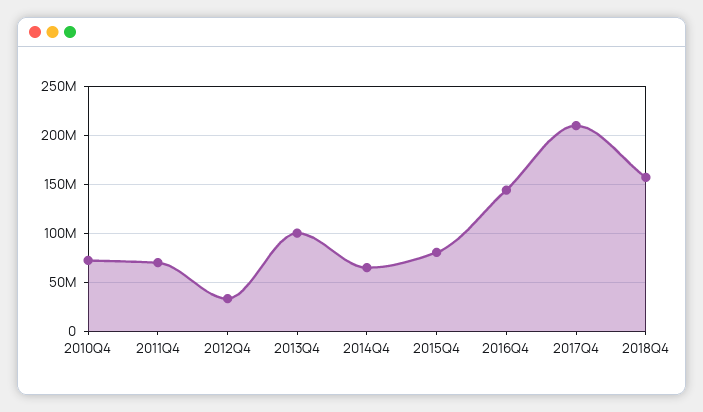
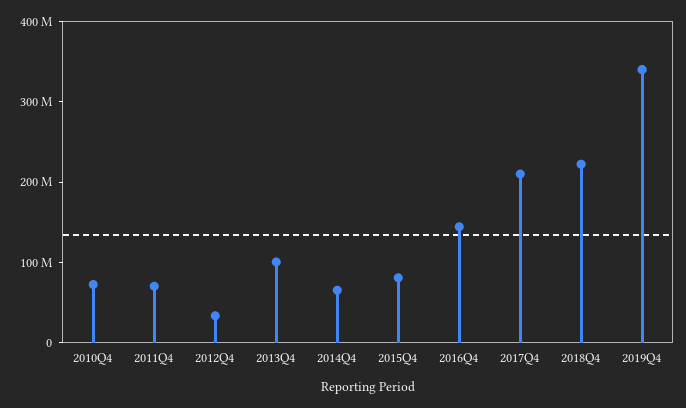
2018Q4: 160000000 -> 220000000
2019Q4: none -> 340000000

